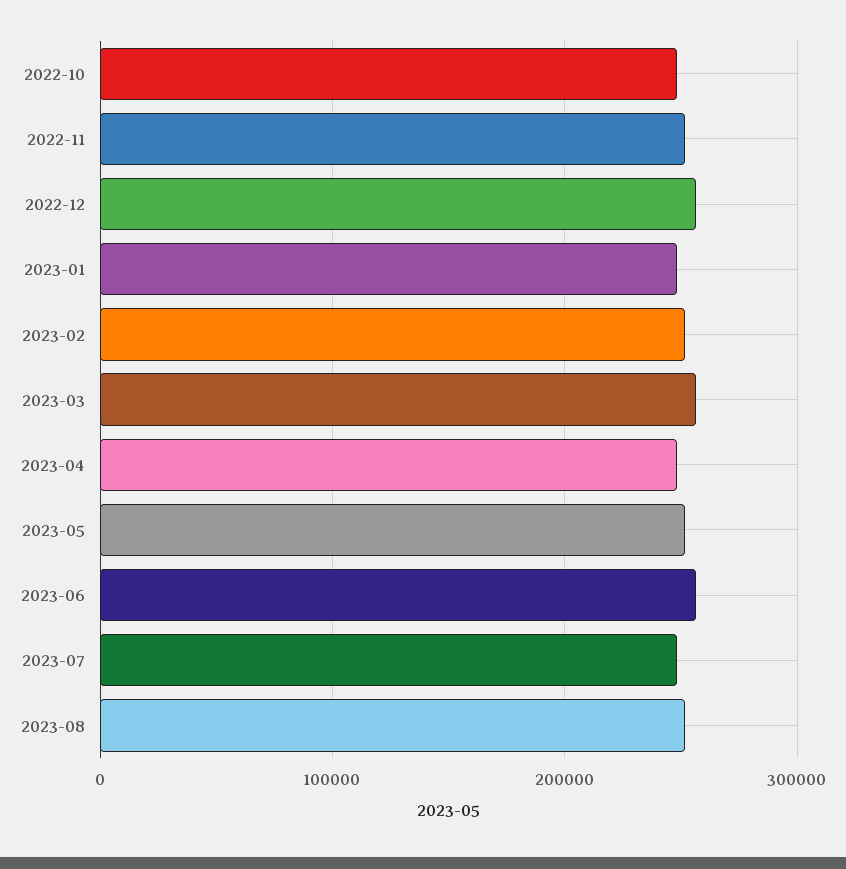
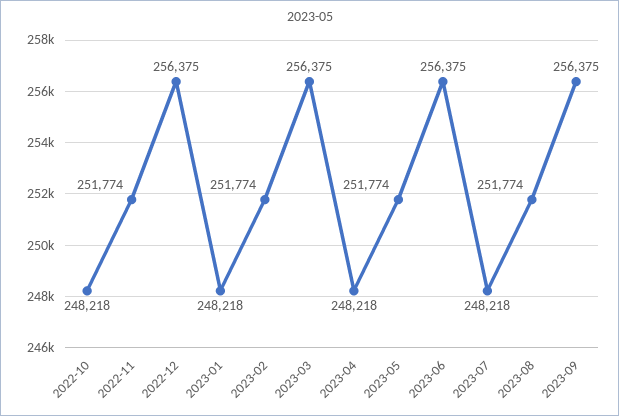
2023-09: none -> 256375

